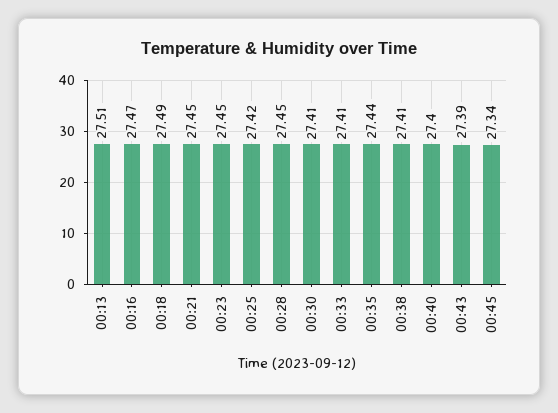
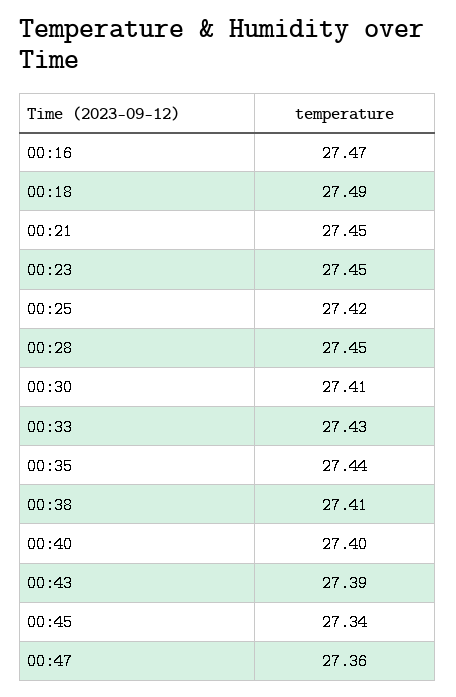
00:13: 27.51 -> none
00:33: 27.41 -> 27.43
00:47: none -> 27.36

